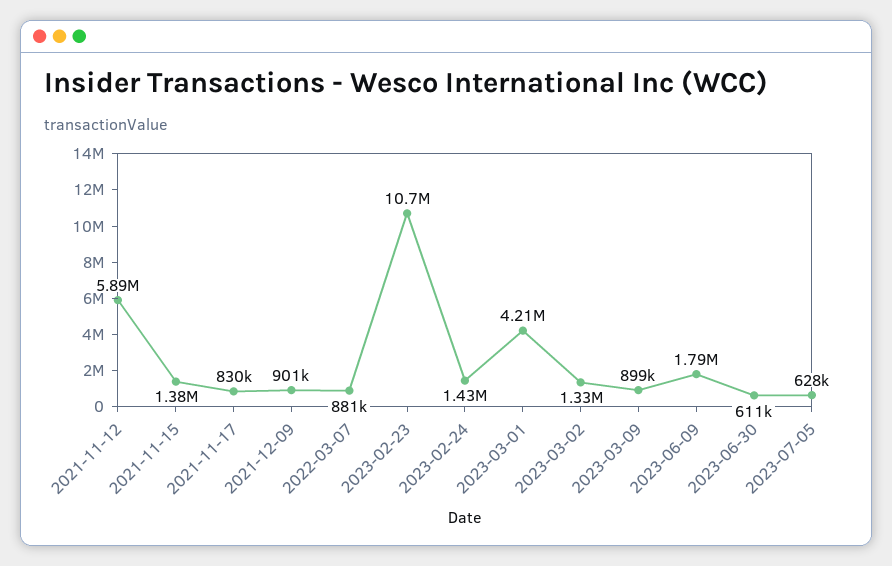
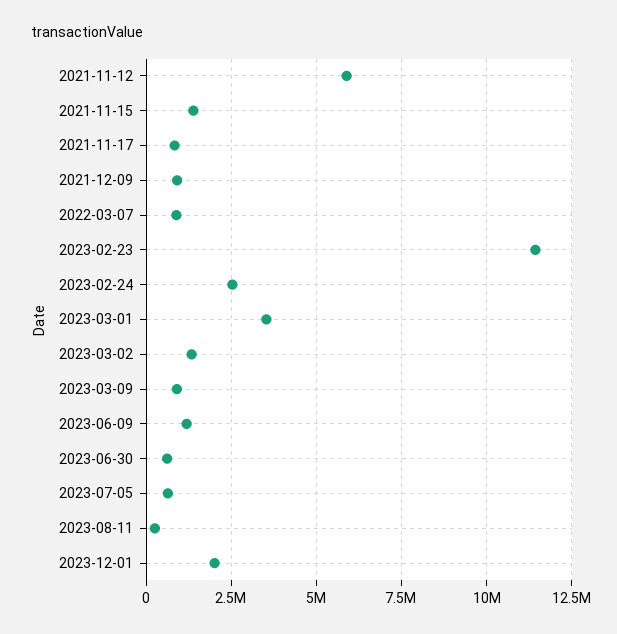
2023-02-23: 10700000 -> 11500000
2023-02-24: 1430000 -> 2500000
2023-03-01: 4210000 -> 3500000
2023-06-09: 1790000 -> 1250000
2023-08-11: none -> 250000
2023-12-01: none -> 2000000

